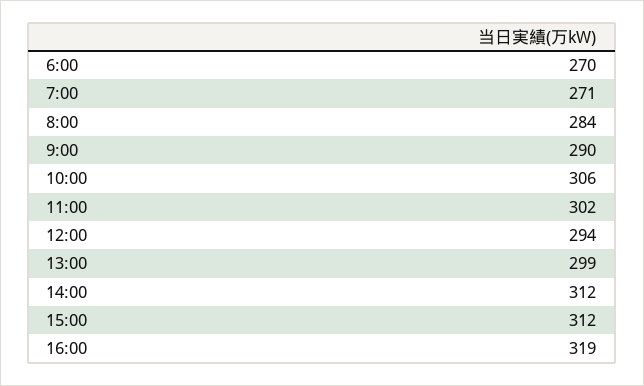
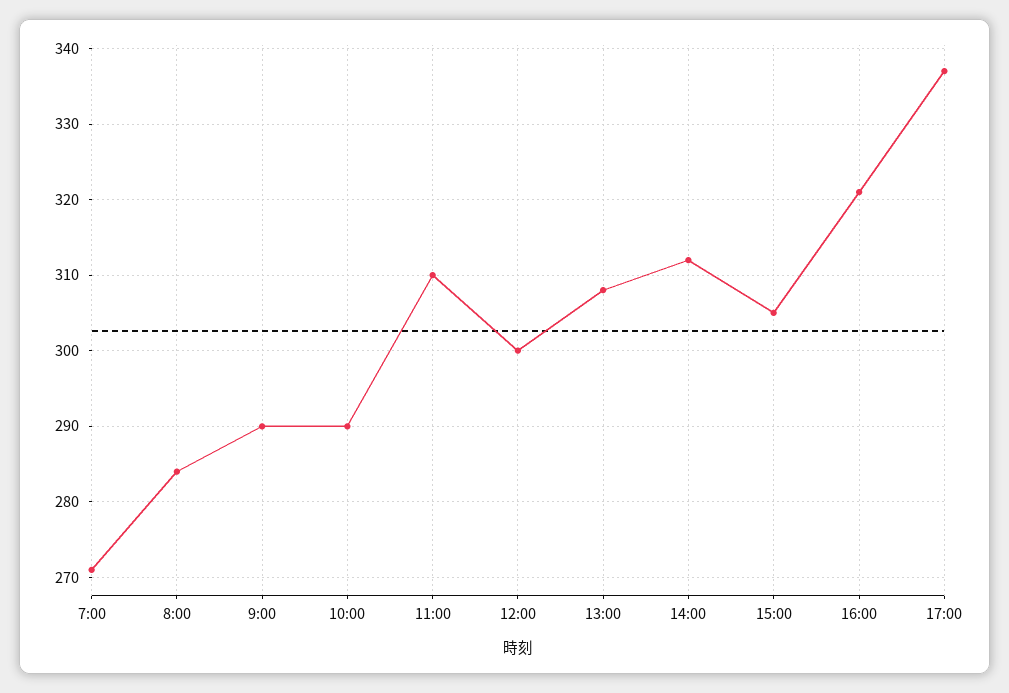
6:00: 270 -> none
10:00: 306 -> 290
11:00: 302 -> 310
12:00: 294 -> 300
13:00: 299 -> 308
15:00: 312 -> 305
16:00: 319 -> 321
17:00: none -> 337

